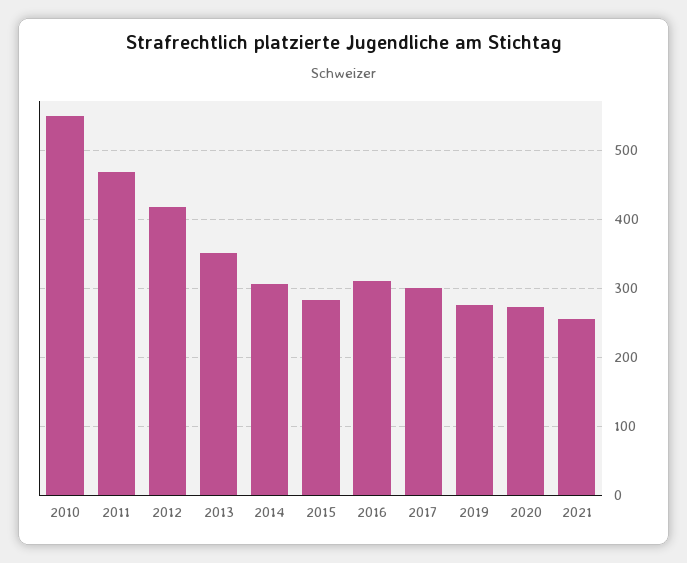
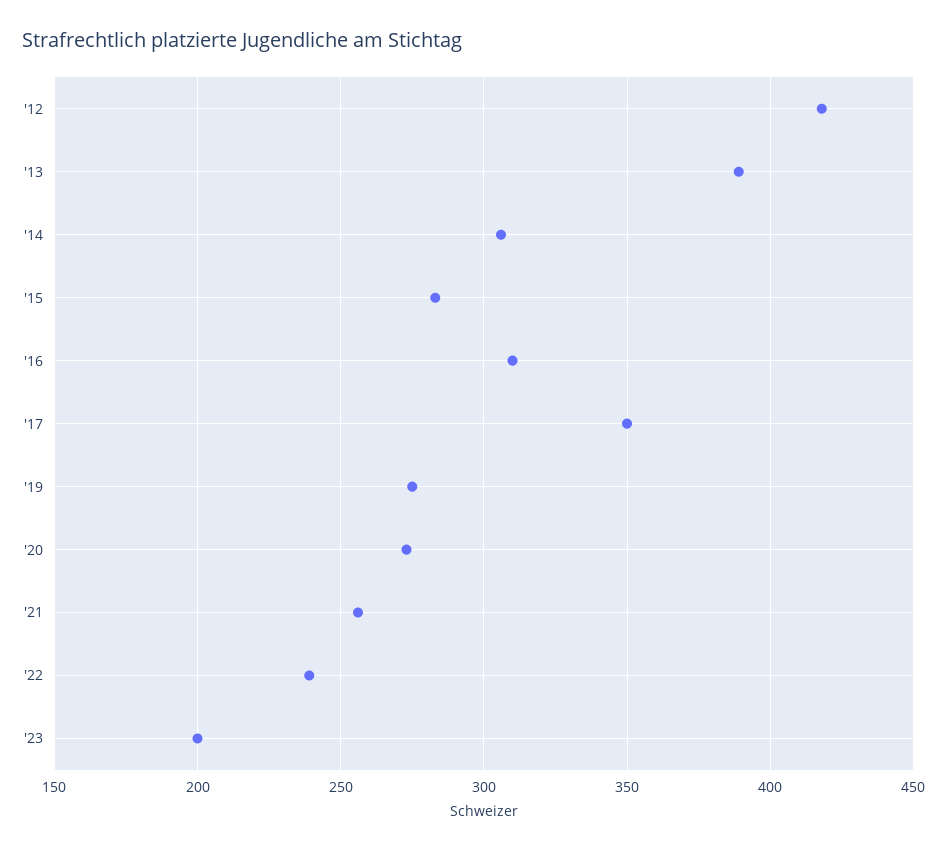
2010: 550 -> none
2011: 470 -> none
2013: 350 -> 390
2017: 300 -> 350
'22: none -> 240
'23: none -> 200

